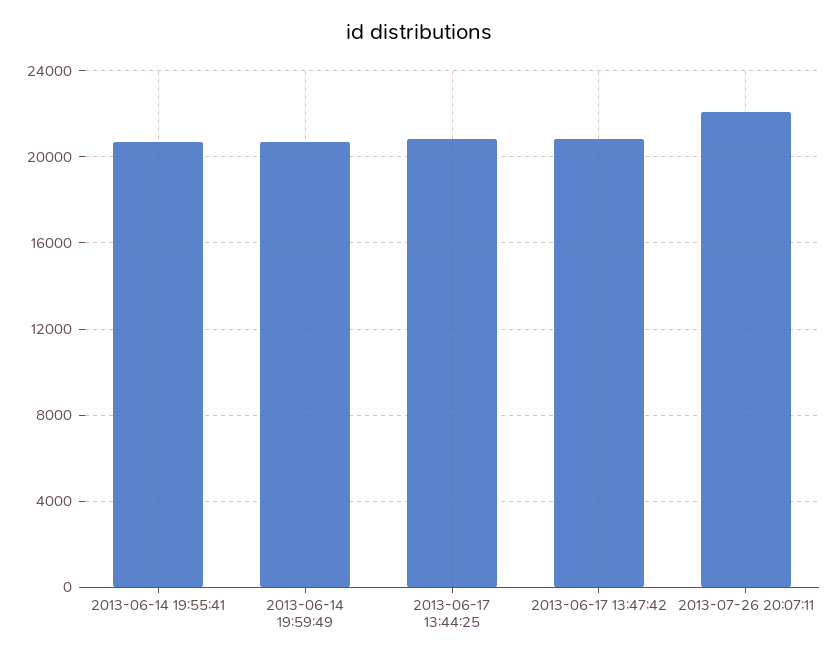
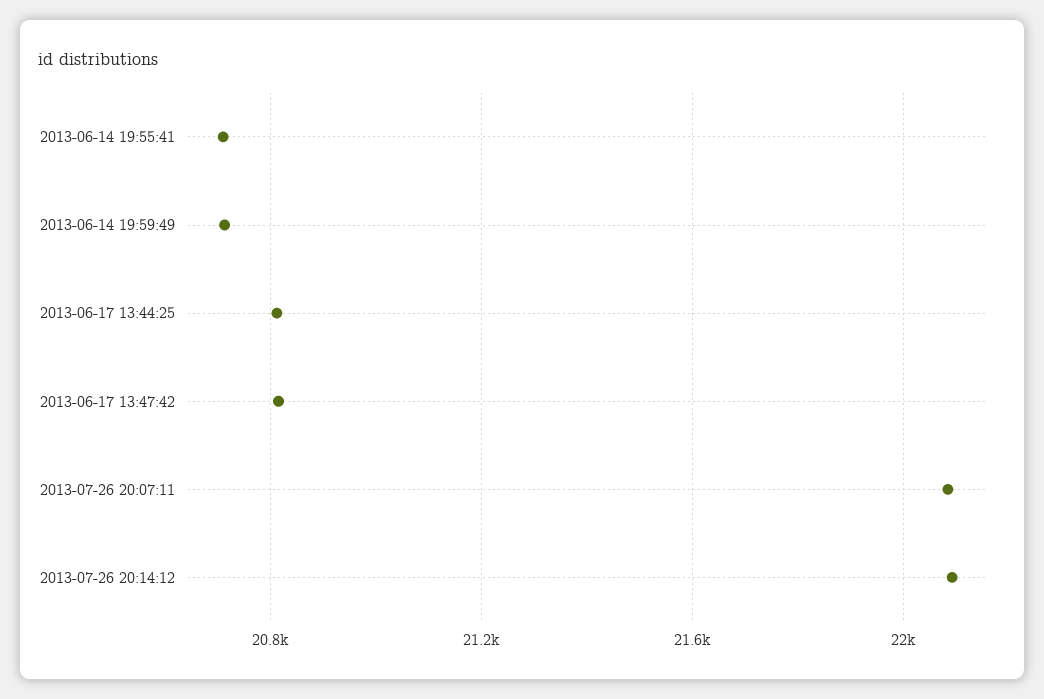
2013-07-26 20:14:12: none -> 22100

